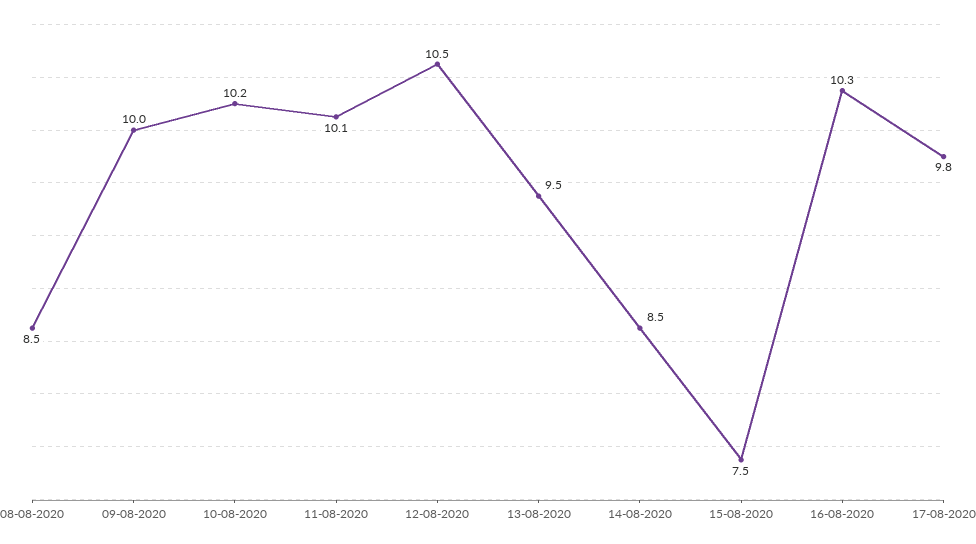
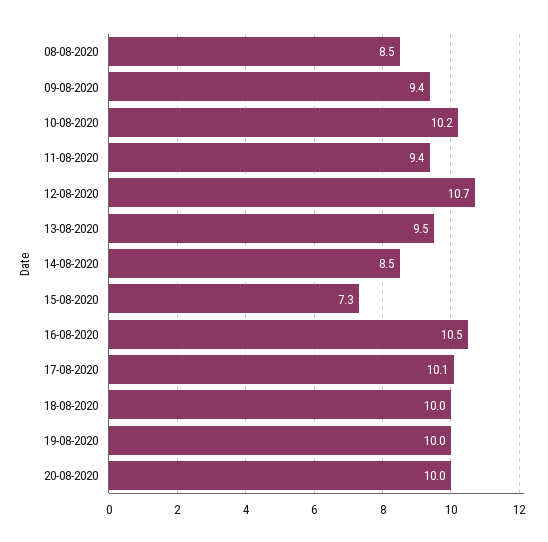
09-08-2020: 10 -> 9.4
11-08-2020: 10.1 -> 9.4
12-08-2020: 10.5 -> 10.7
15-08-2020: 7.5 -> 7.3
16-08-2020: 10.3 -> 10.5
17-08-2020: 9.8 -> 10.1
18-08-2020: none -> 10
19-08-2020: none -> 10
20-08-2020: none -> 10

